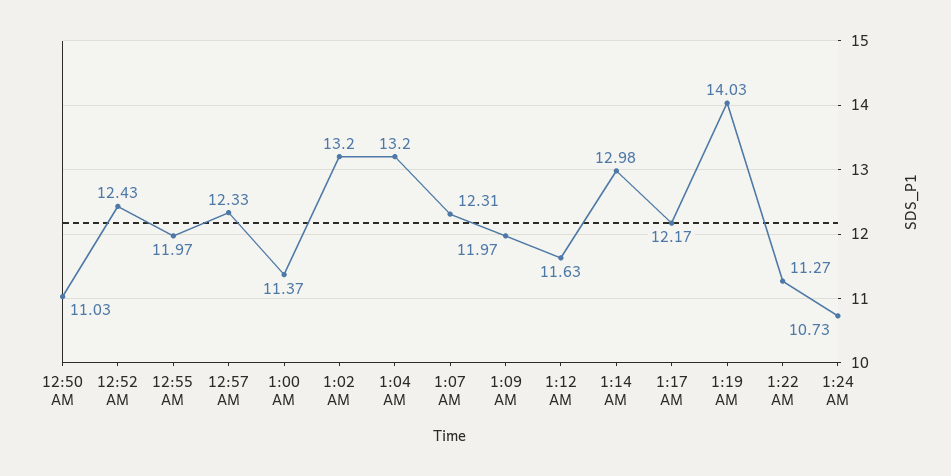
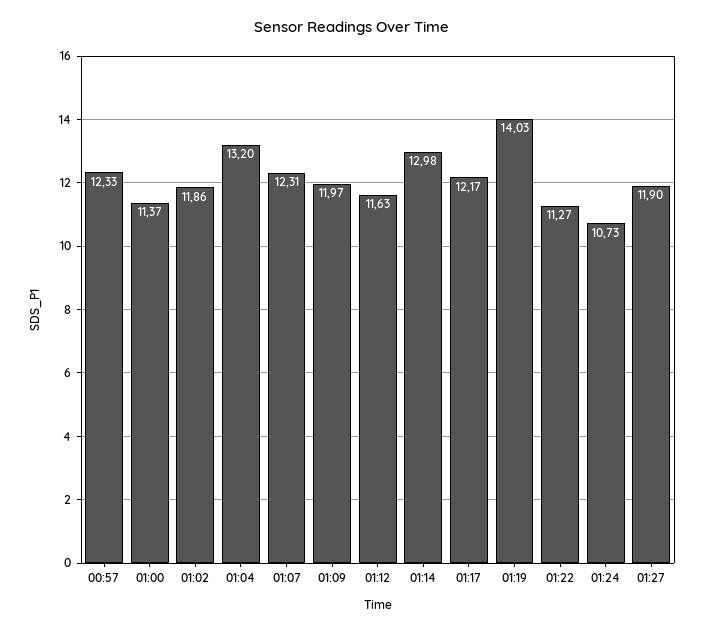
12:50 AM: 11.03 -> none
12:52 AM: 12.43 -> none
12:55 AM: 11.97 -> none
1:02 AM: 13.2 -> 11.86
01:27: none -> 11.9

